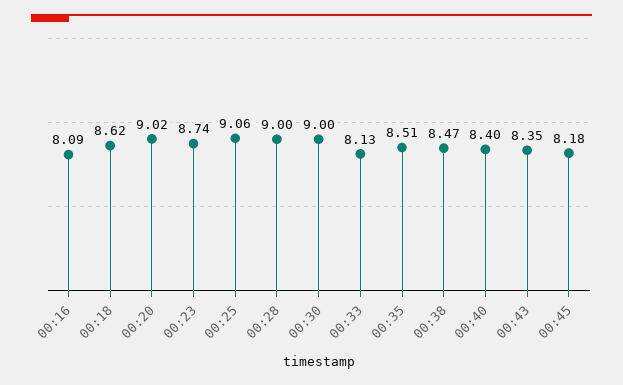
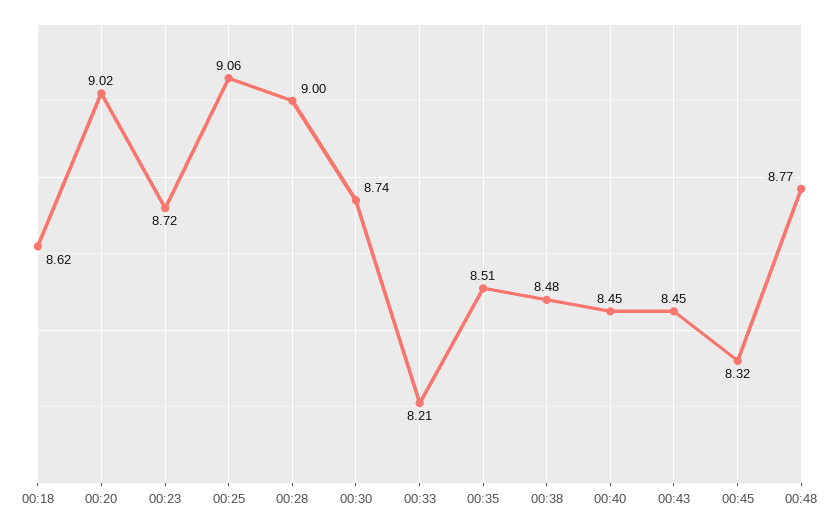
00:16: 8.09 -> none
00:23: 8.74 -> 8.72
00:30: 9 -> 8.74
00:33: 8.13 -> 8.21
00:38: 8.47 -> 8.48
00:40: 8.4 -> 8.45
00:43: 8.35 -> 8.45
00:45: 8.18 -> 8.32
00:48: none -> 8.77

